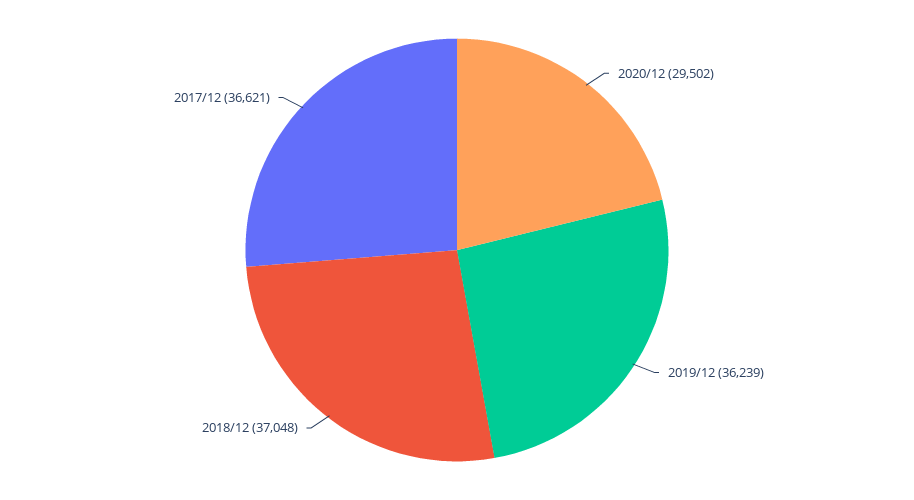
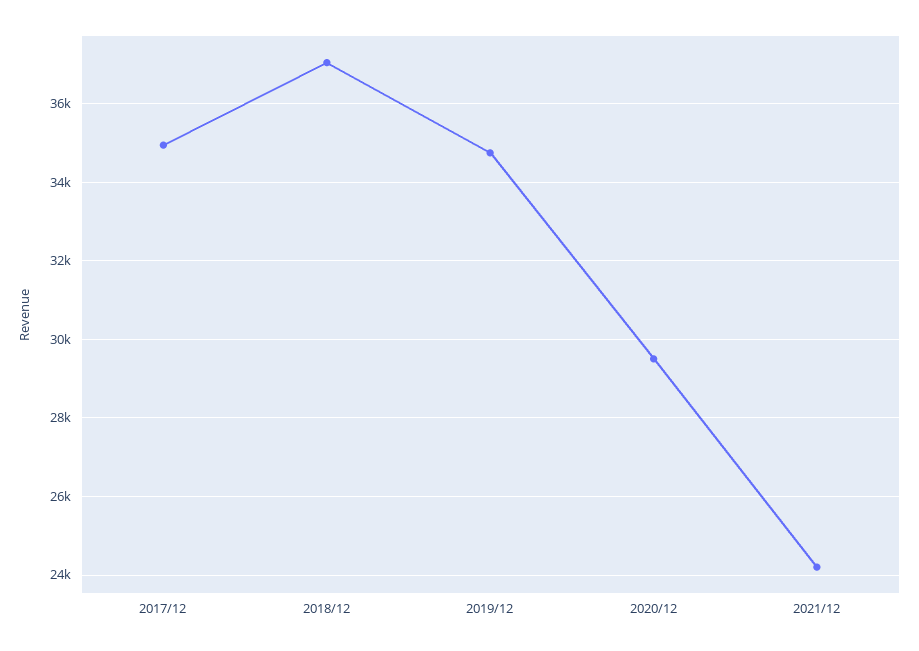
2019/12: 36239 -> 34800
2017/12: 36621 -> 35000
2021/12: none -> 24200

